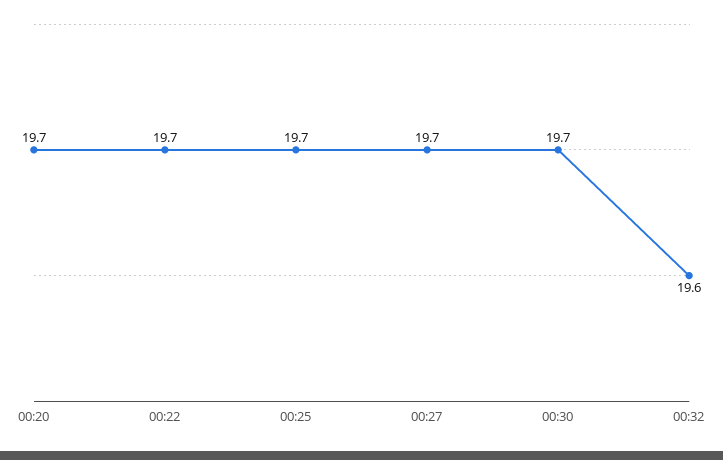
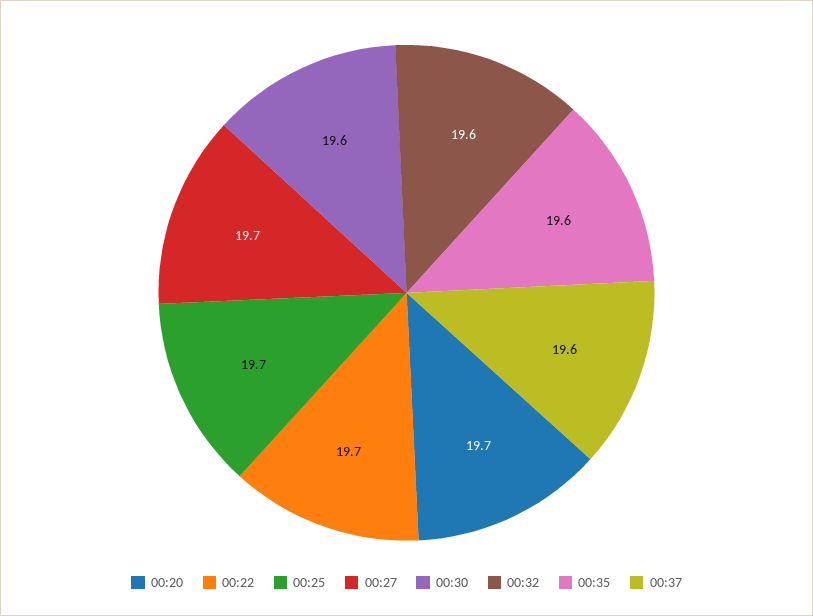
00:30: 19.7 -> 19.6
00:35: none -> 19.6
00:37: none -> 19.6

